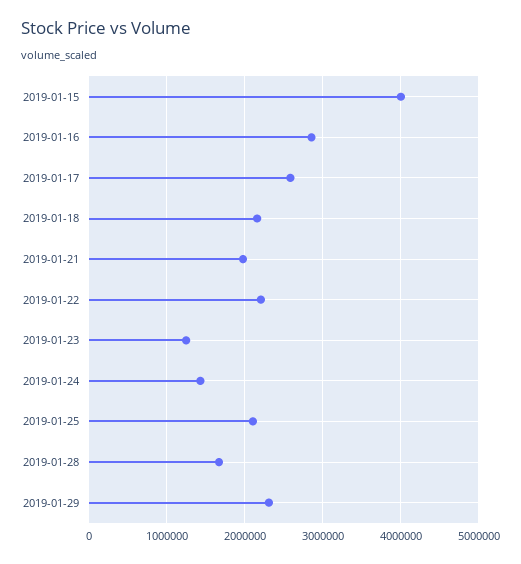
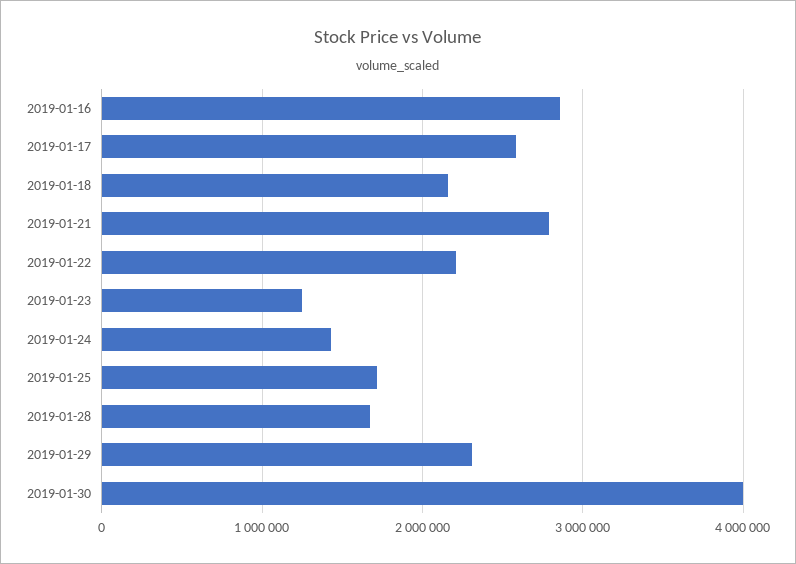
2019-01-15: 4000000 -> none
2019-01-21: 2000000 -> 2800000
2019-01-25: 2100000 -> 1700000
2019-01-30: none -> 4000000

